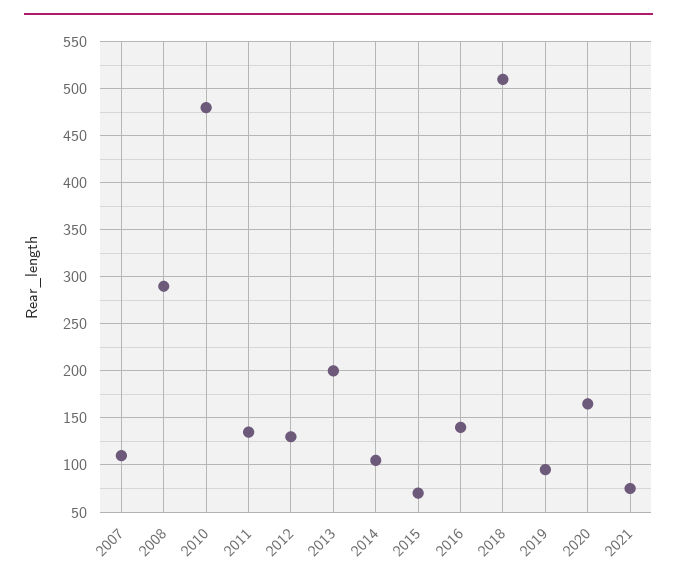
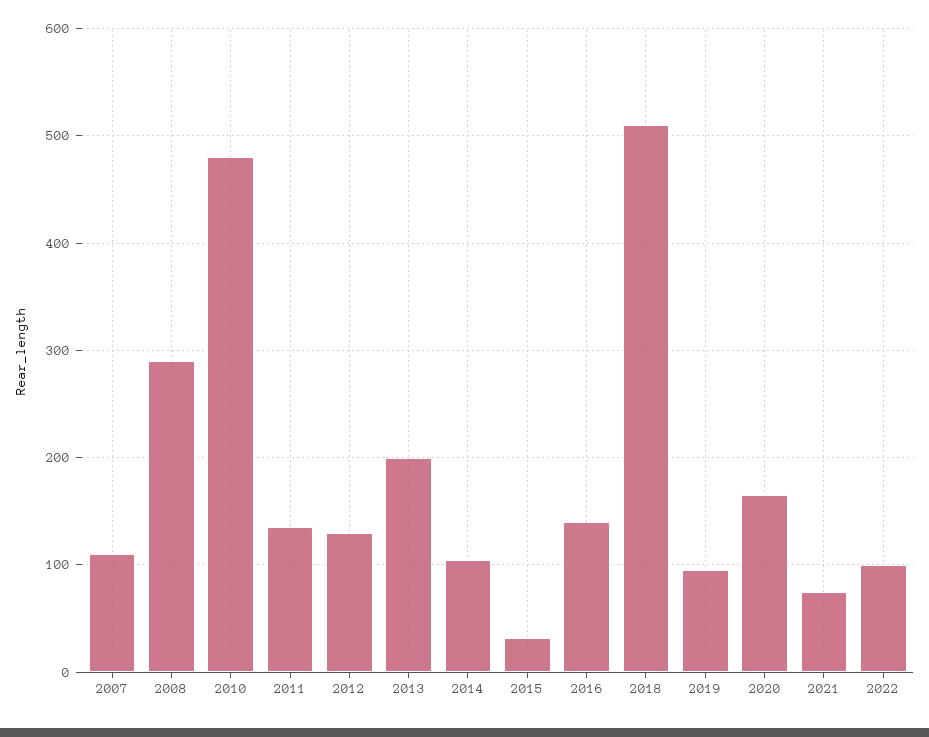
2015: 70 -> 30
2022: none -> 100

